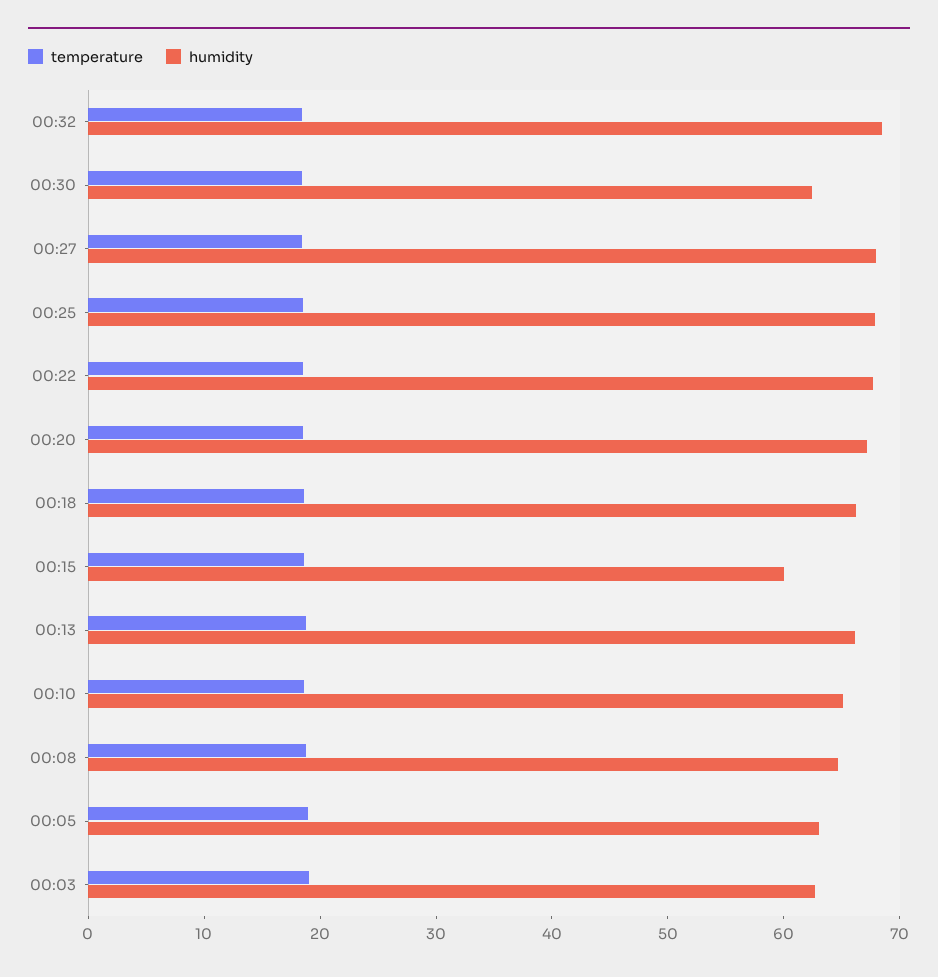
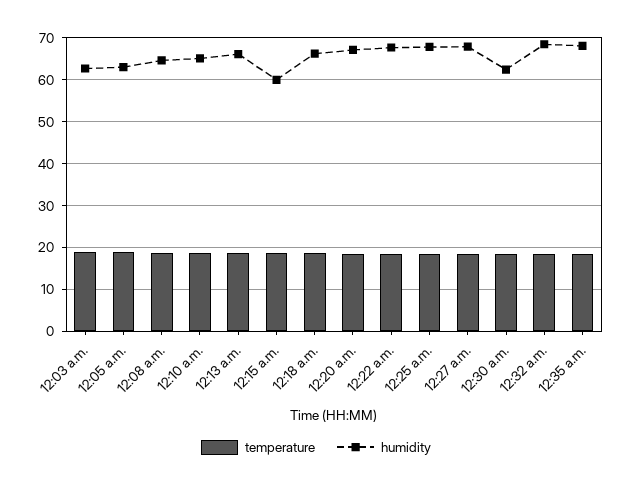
temperature, 12:35 a.m.: none -> 18
humidity, 12:35 a.m.: none -> 68

